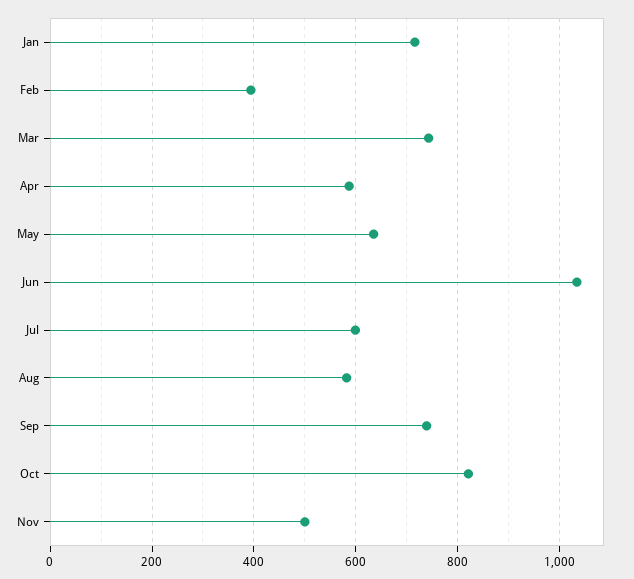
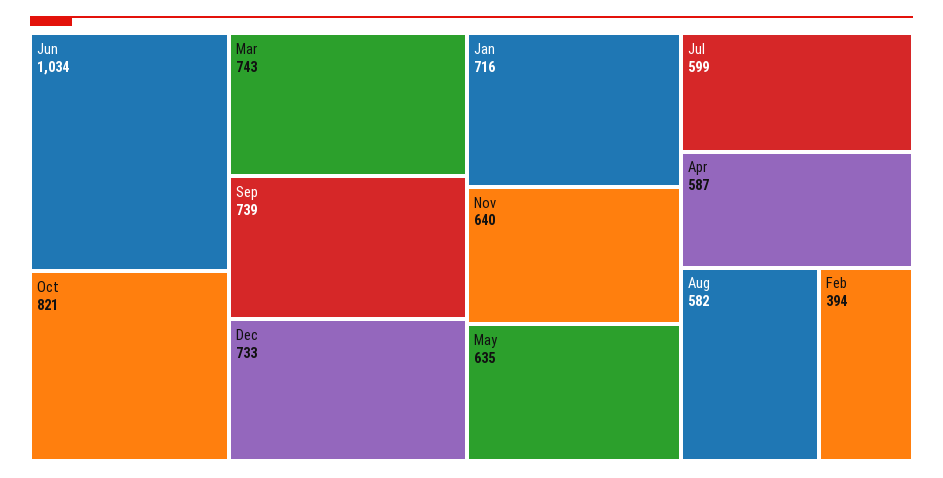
Nov: 500 -> 640
Dec: none -> 733

